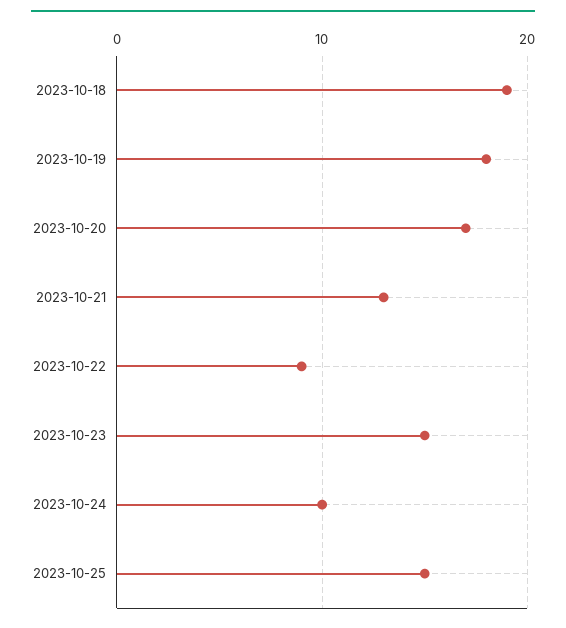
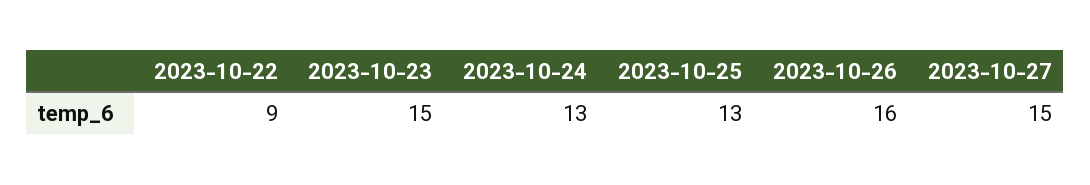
2023-10-18: 19 -> none
2023-10-19: 18 -> none
2023-10-20: 17 -> none
2023-10-21: 13 -> none
2023-10-24: 10 -> 13
2023-10-25: 15 -> 13
2023-10-26: none -> 16
2023-10-27: none -> 15

